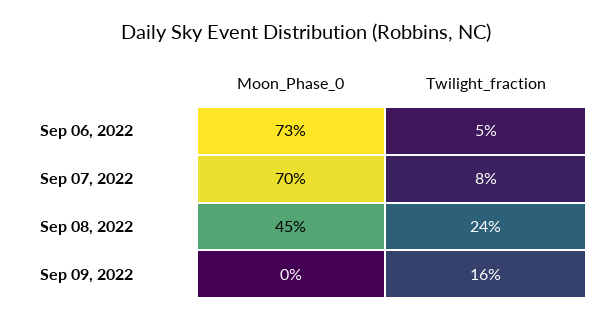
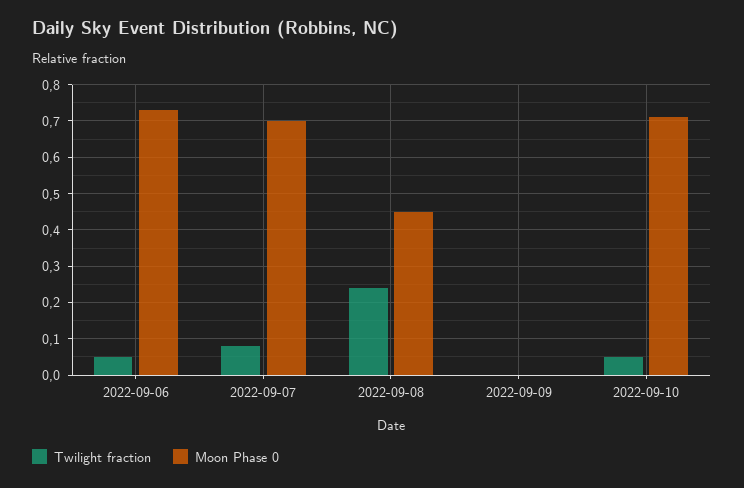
Twilight_fraction, Sep 09, 2022: 0.16 -> 0
Twilight_fraction, 2022-09-10: none -> 0.05
Moon_Phase_0, 2022-09-10: none -> 0.7

